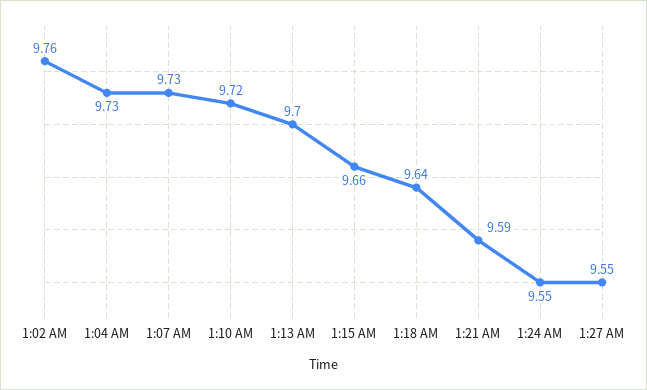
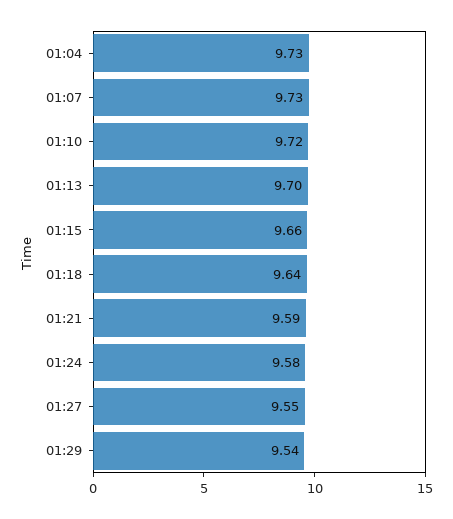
1:02 AM: 9.76 -> none
1:24 AM: 9.55 -> 9.58
01:29: none -> 9.54

